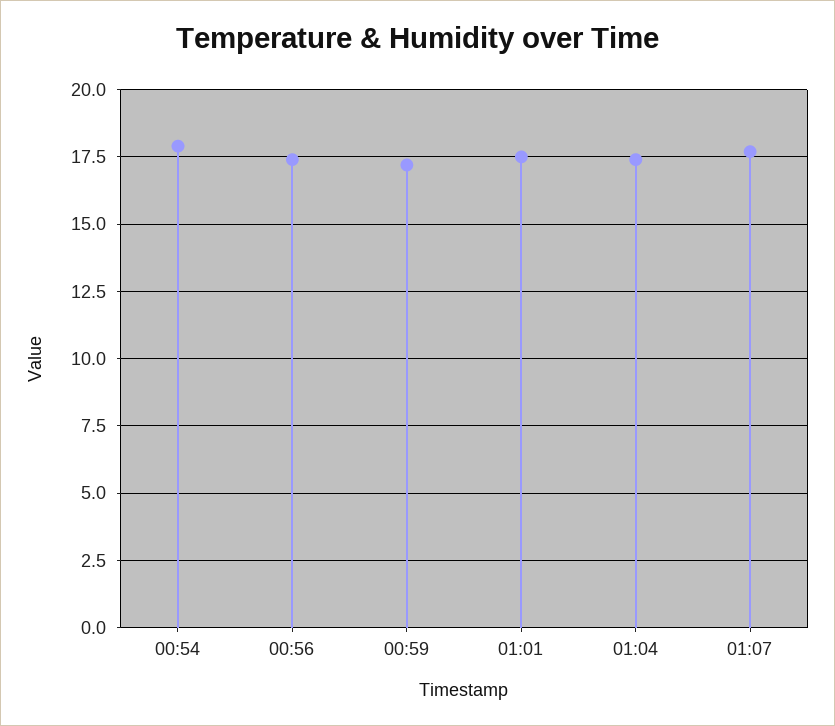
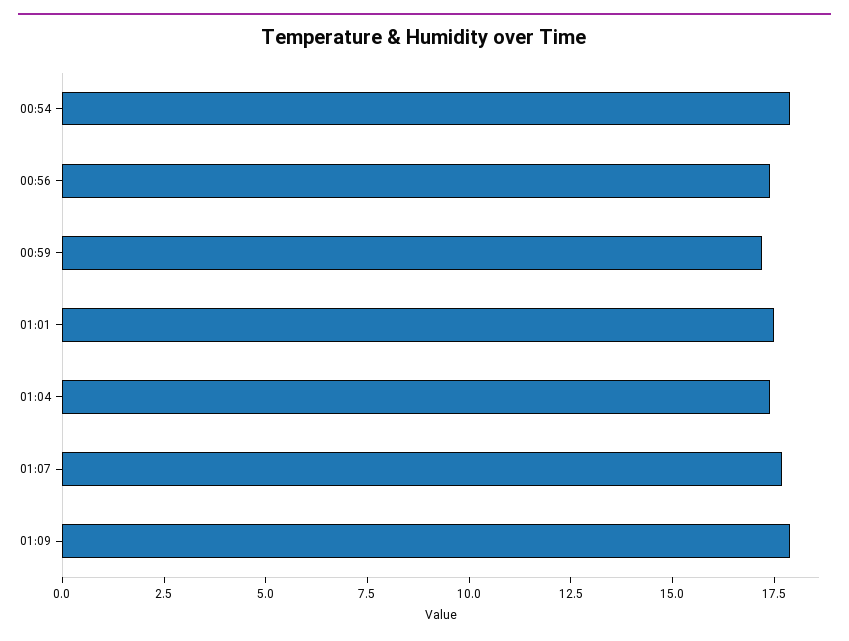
01:09: none -> 18

